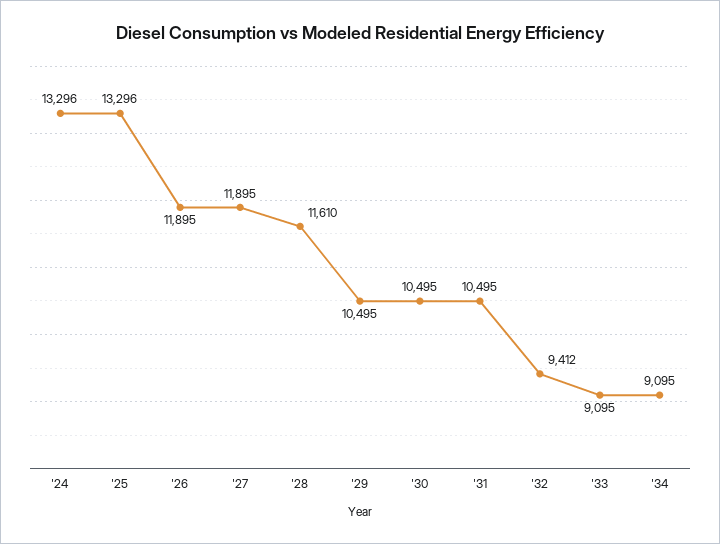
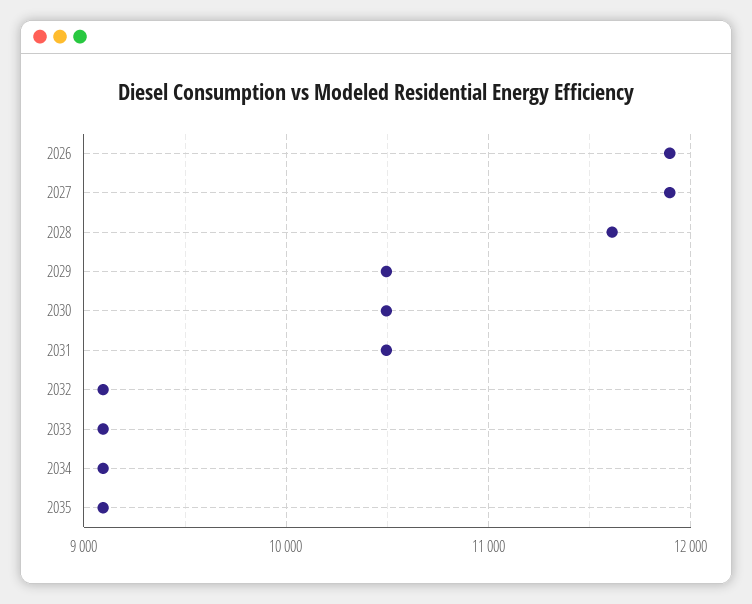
'24: 13296 -> none
'25: 13296 -> none
'32: 9412 -> 9100
2035: none -> 9100

